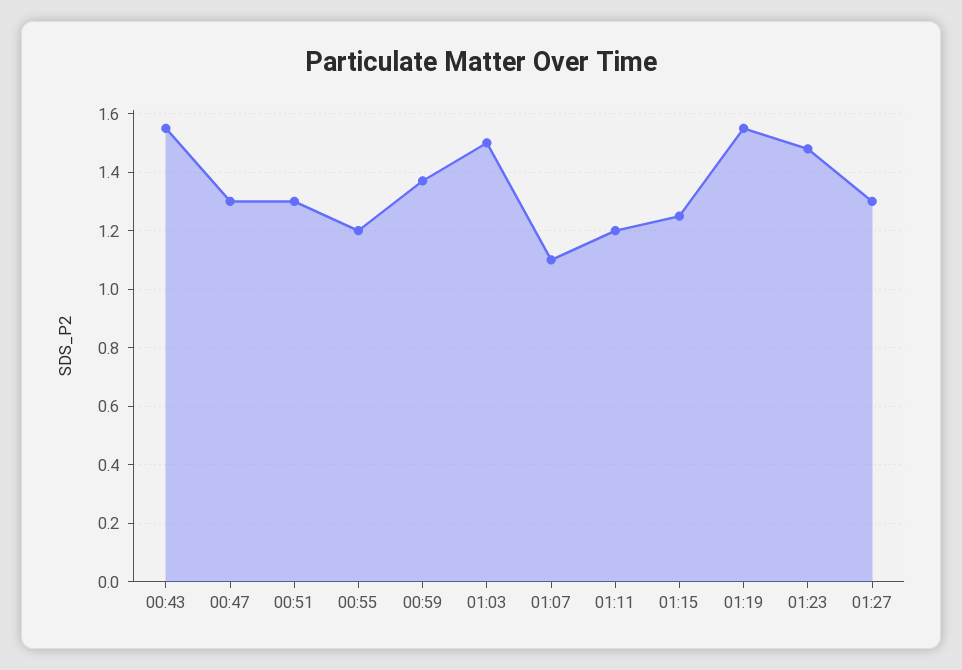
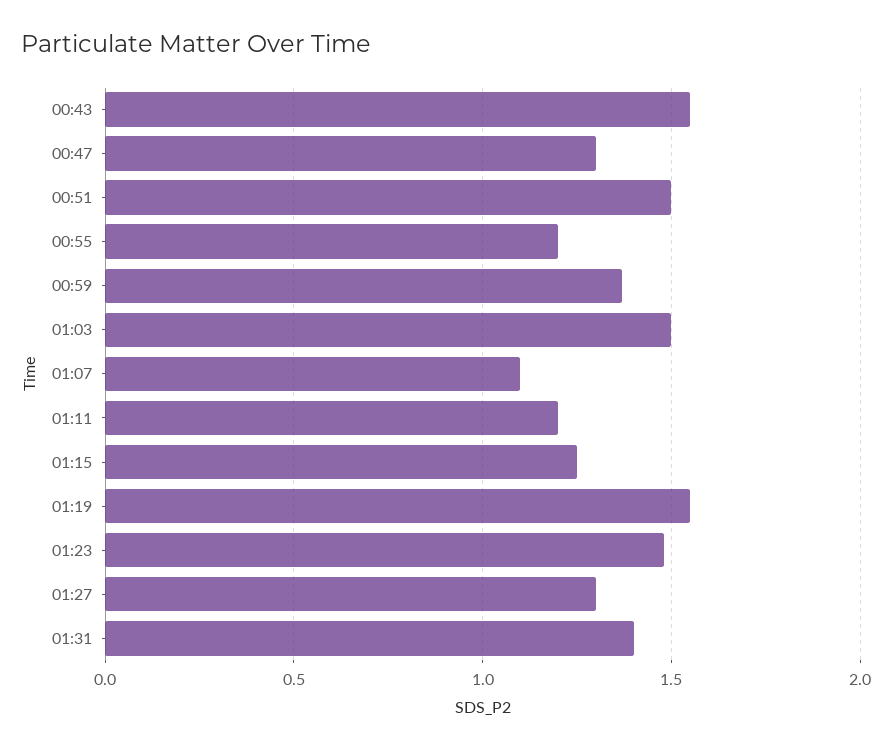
00:51: 1.3 -> 1.5
01:31: none -> 1.4

